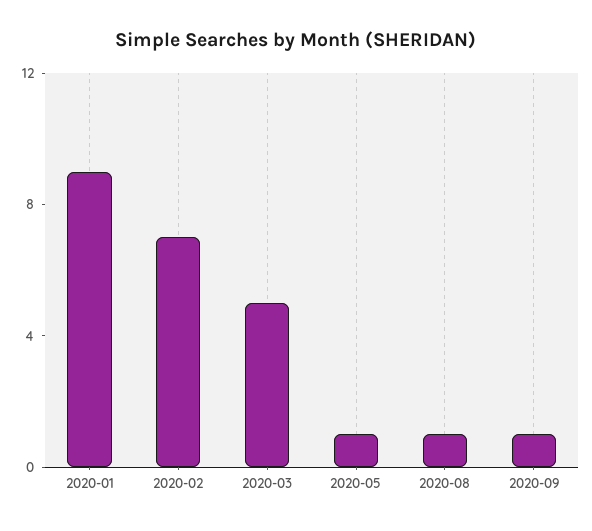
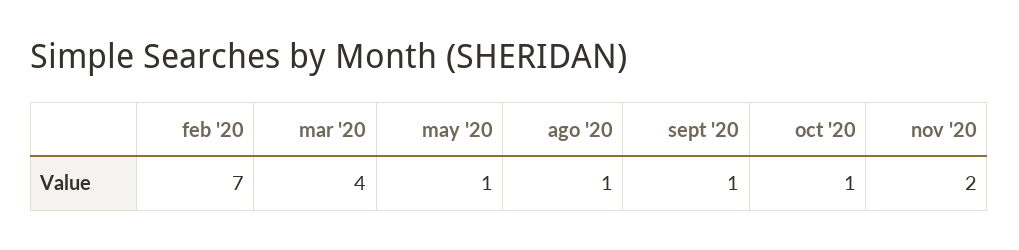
2020-01: 9 -> none
2020-03: 5 -> 4
oct '20: none -> 1
nov '20: none -> 2

